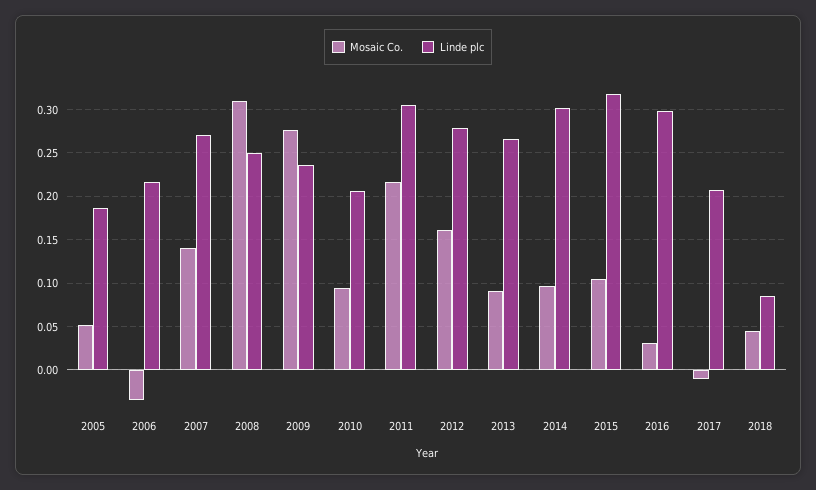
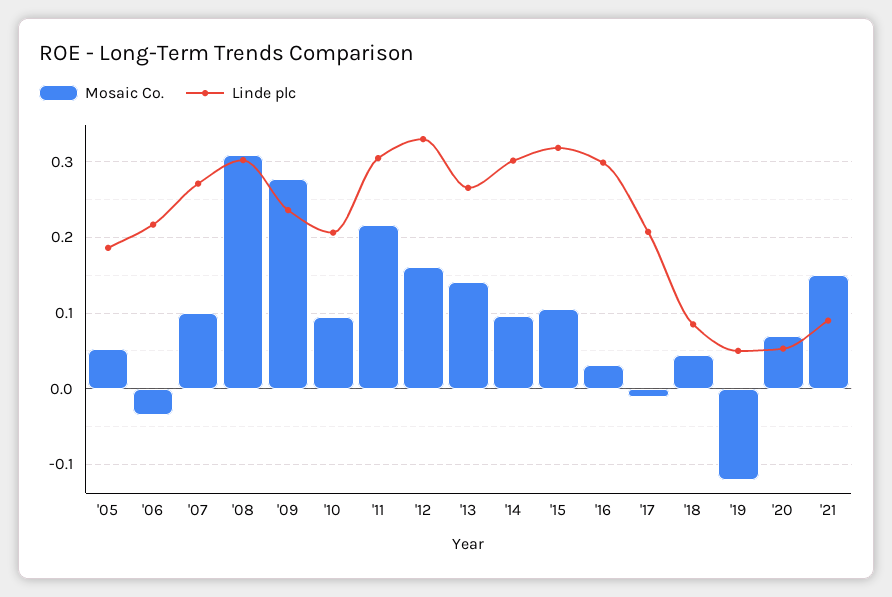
Mosaic Co., 2007: 0.14 -> 0.1
Linde plc, 2008: 0.25 -> 0.3
Linde plc, 2012: 0.28 -> 0.33
Mosaic Co., 2013: 0.09 -> 0.14
Mosaic Co., '19: none -> -0.12
Linde plc, '19: none -> 0.05
Mosaic Co., '20: none -> 0.07
Linde plc, '20: none -> 0.05
Mosaic Co., '21: none -> 0.15
Linde plc, '21: none -> 0.09

